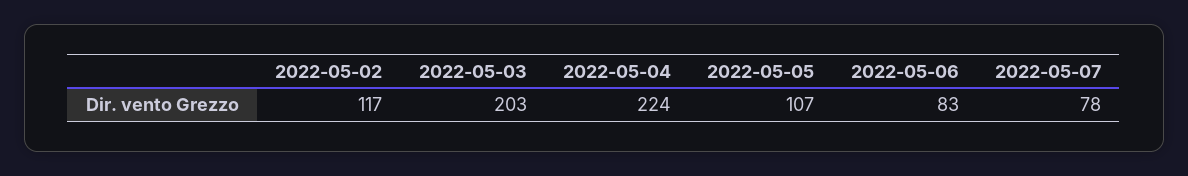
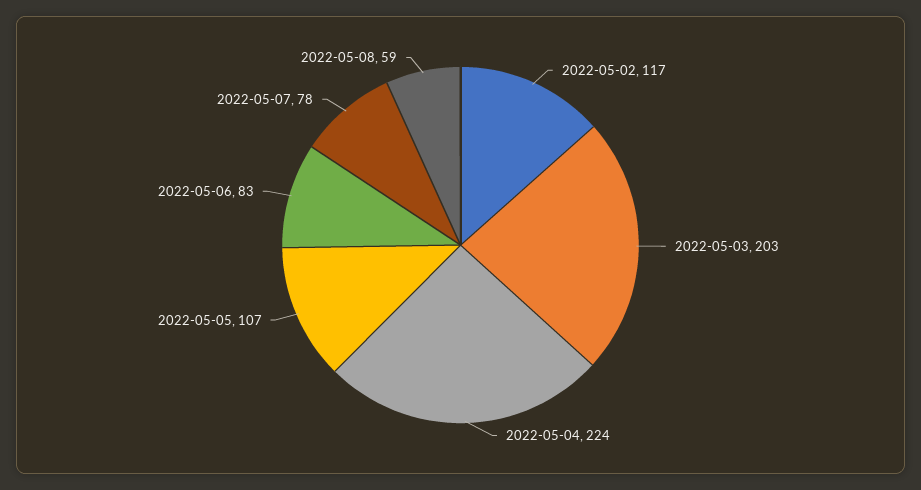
2022-05-08: none -> 59

